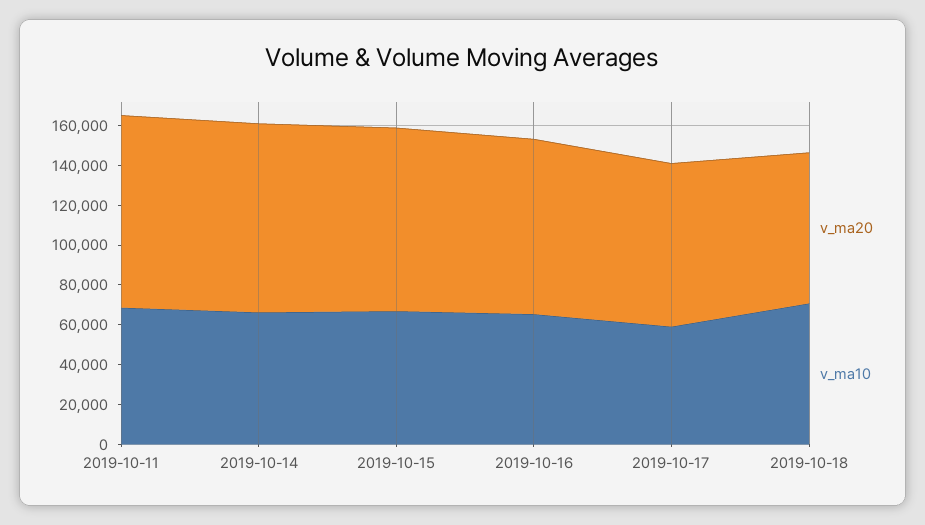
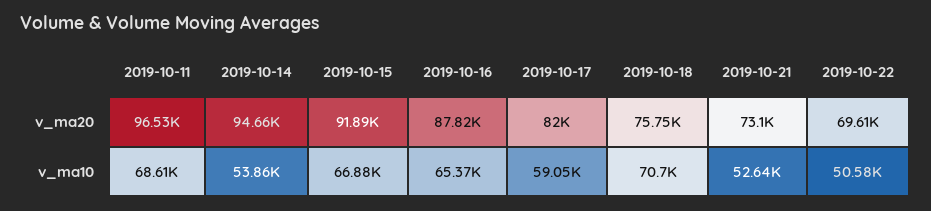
v_ma10, 2019-10-14: 65000 -> 53860
v_ma20, 2019-10-21: none -> 73100
v_ma20, 2019-10-22: none -> 69610
v_ma10, 2019-10-21: none -> 52640
v_ma10, 2019-10-22: none -> 50580

